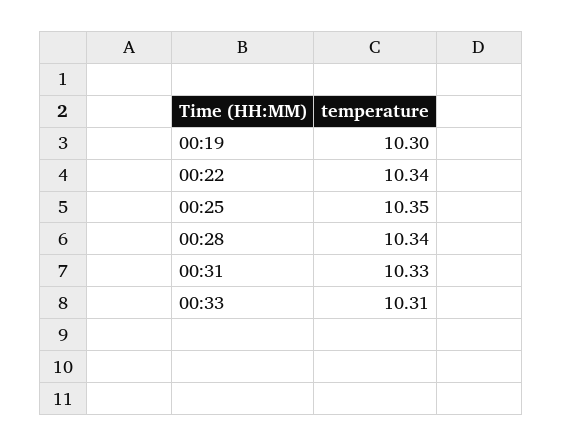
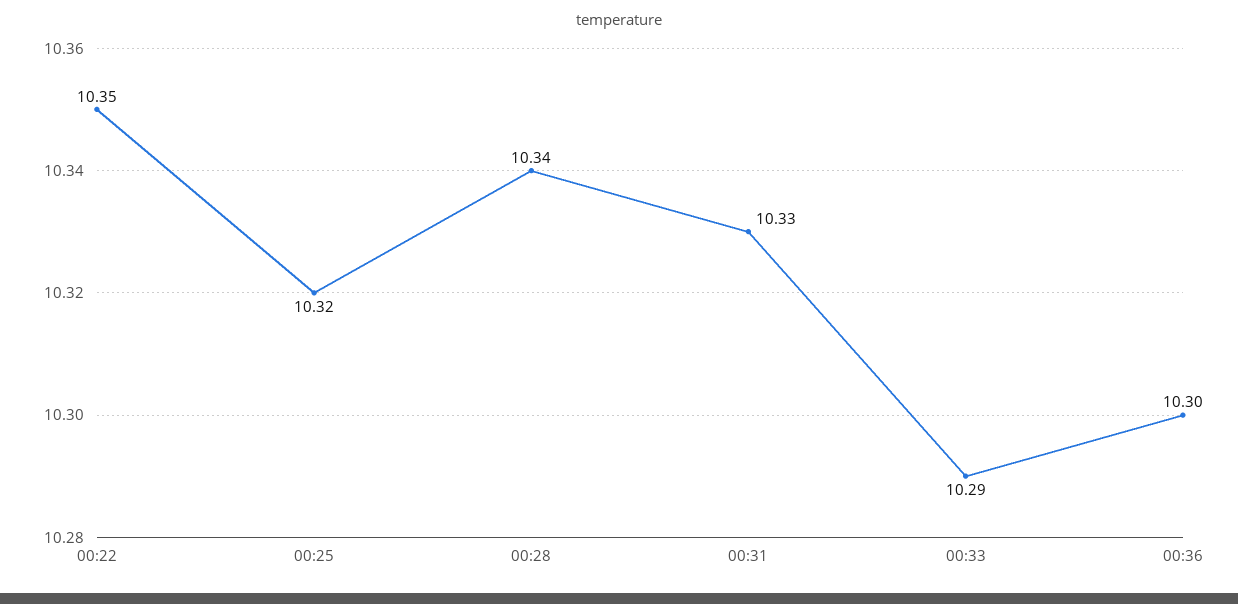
00:19: 10.3 -> none
00:22: 10.34 -> 10.35
00:25: 10.35 -> 10.32
00:33: 10.31 -> 10.29
00:36: none -> 10.3

